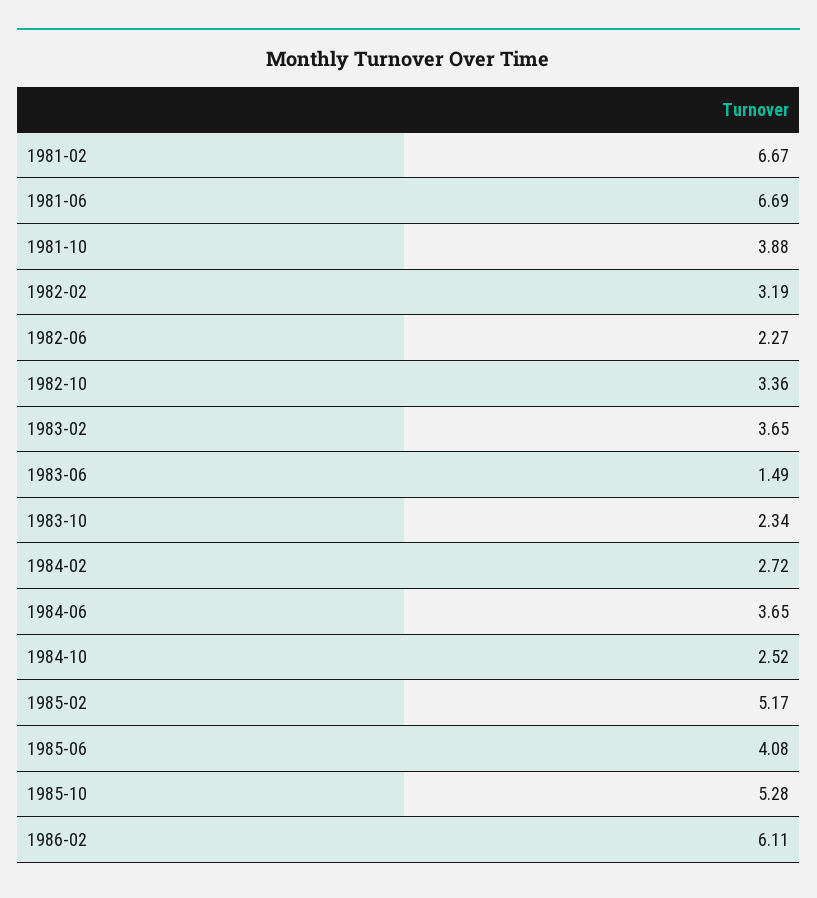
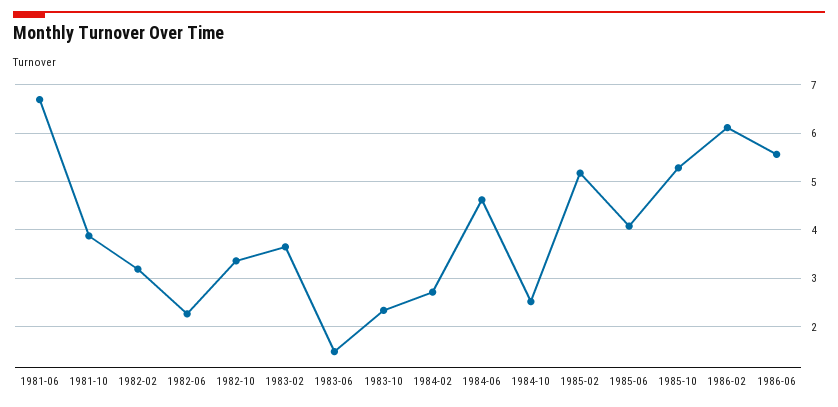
1981-02: 6.67 -> none
1984-06: 3.65 -> 4.6
1986-06: none -> 5.6

